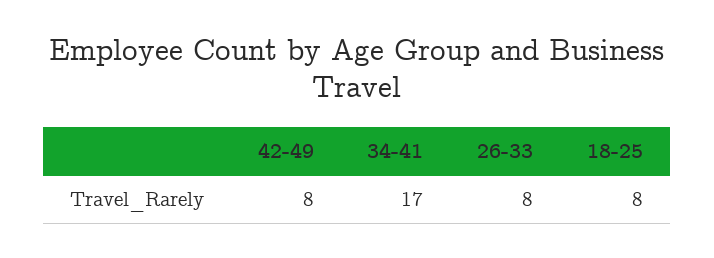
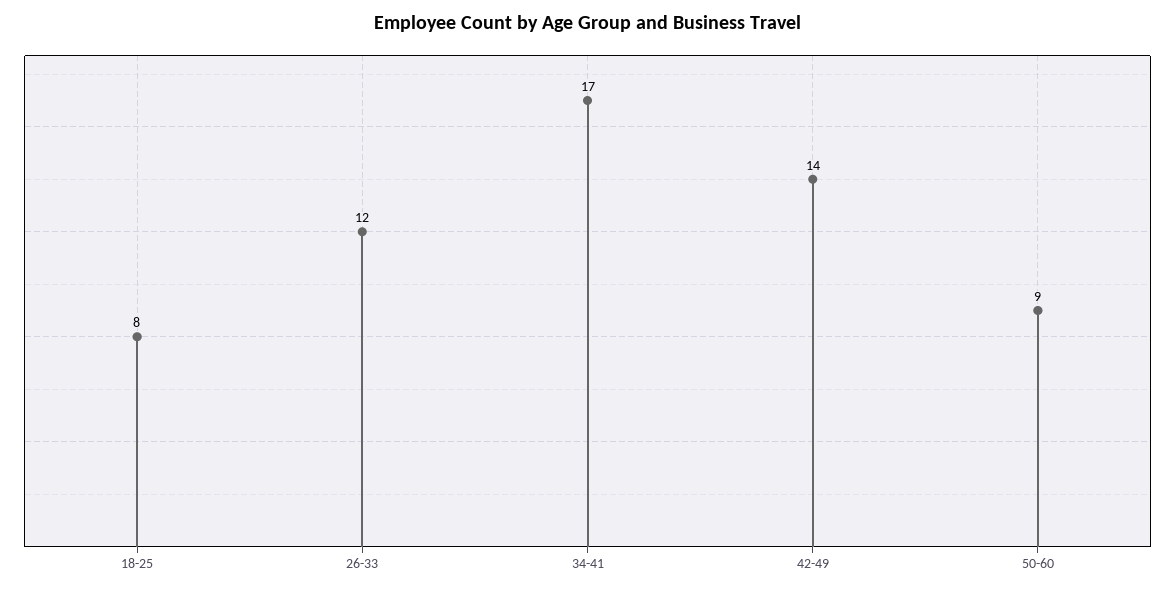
42-49: 8 -> 14
26-33: 8 -> 12
50-60: none -> 9

